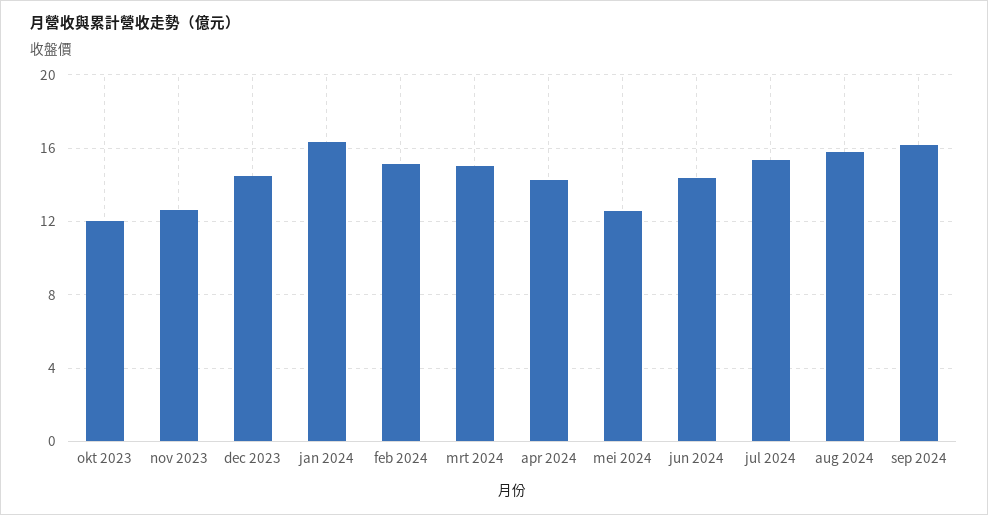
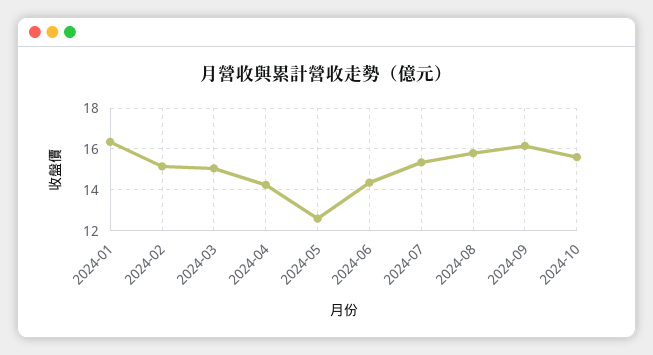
okt 2023: 12 -> none
nov 2023: 12.5 -> none
dec 2023: 14.5 -> none
2024-10: none -> 15.5

